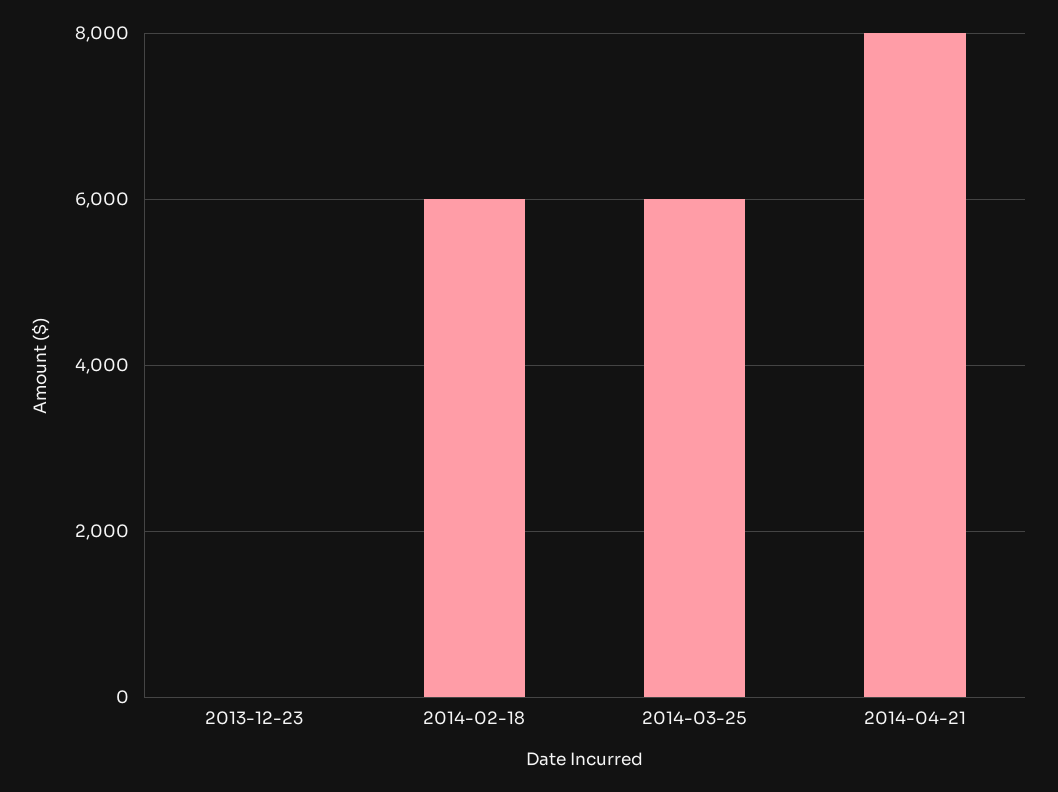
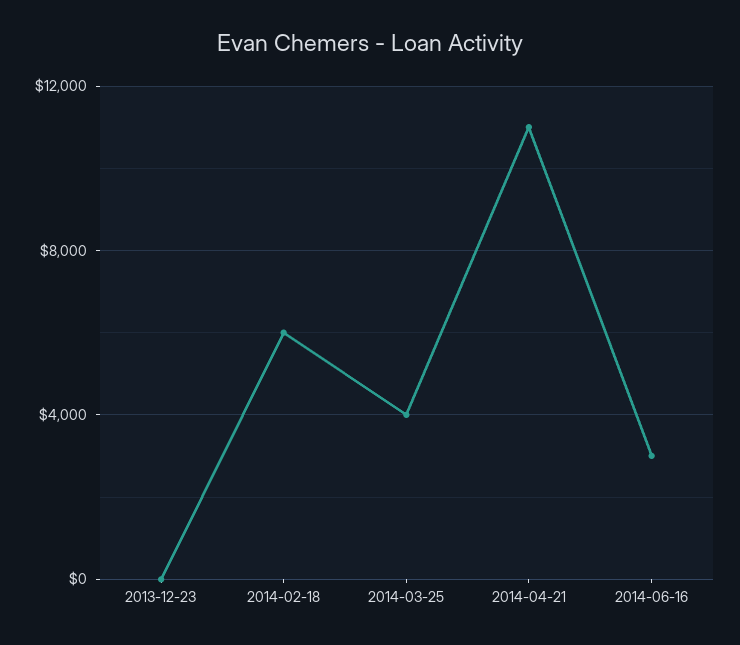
2014-03-25: 6000 -> 4000
2014-04-21: 8000 -> 11000
2014-06-16: none -> 3000

